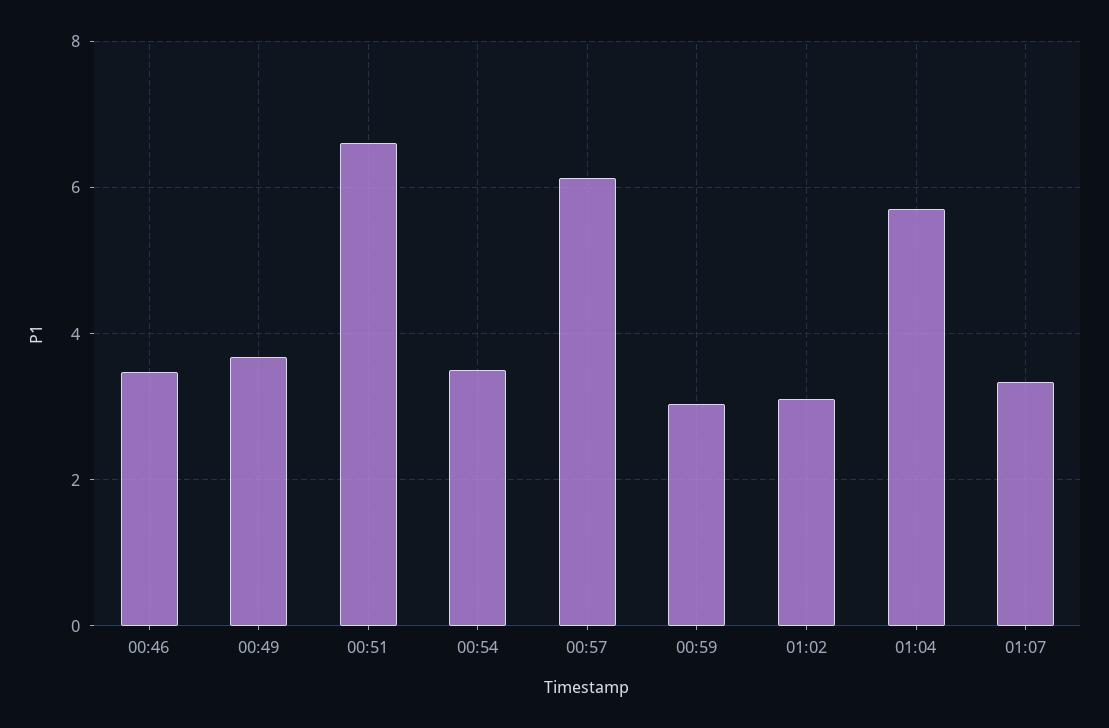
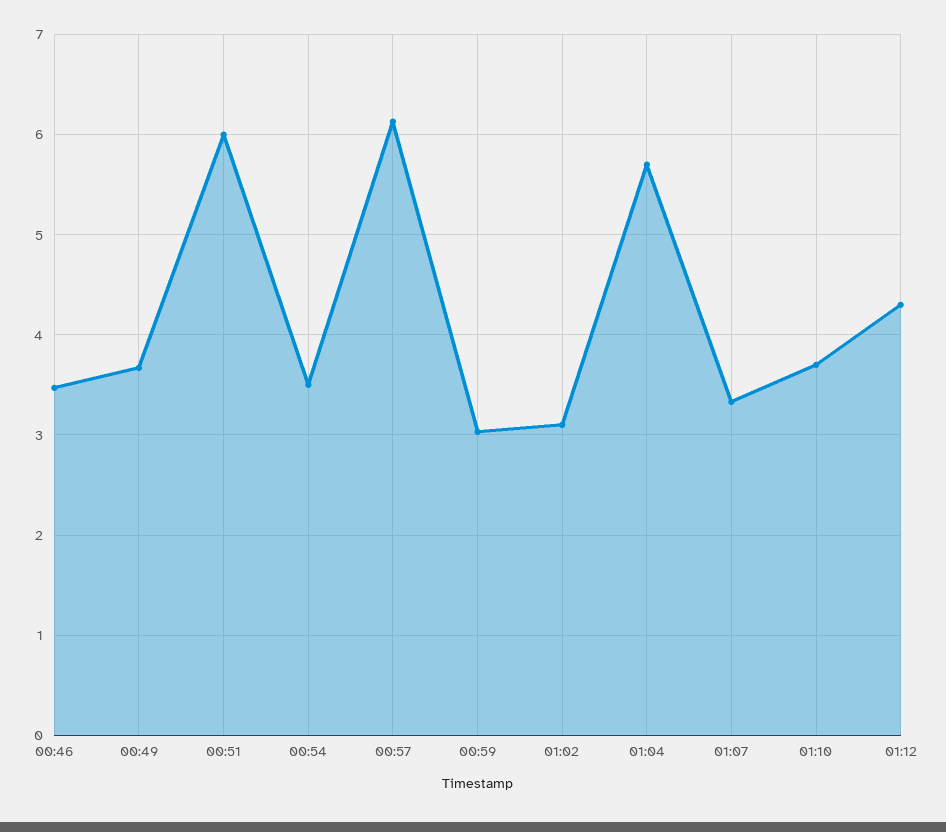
00:51: 6.6 -> 6
01:10: none -> 3.7
01:12: none -> 4.3

